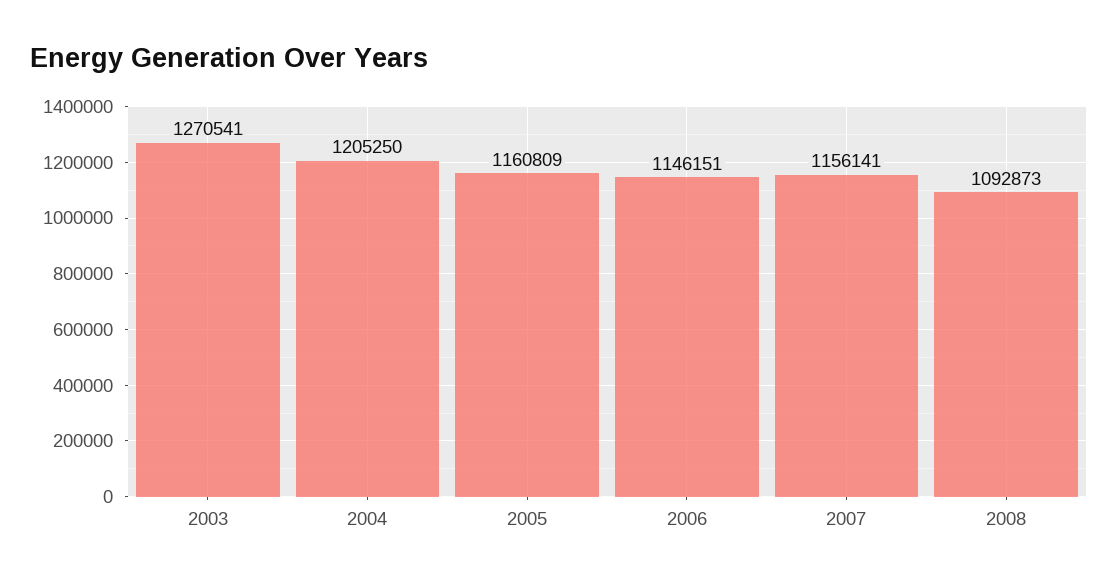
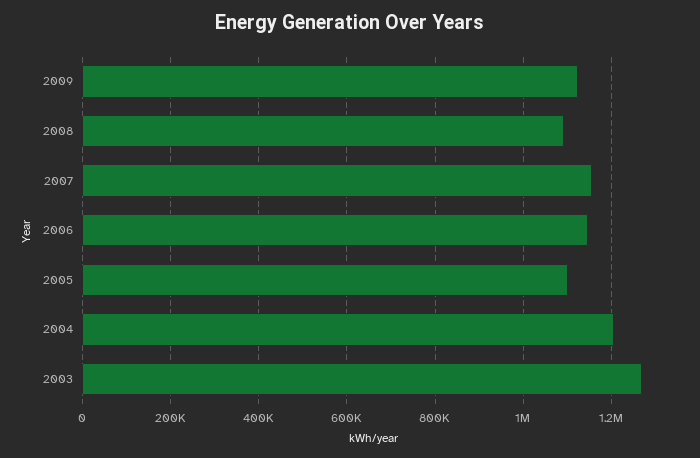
2005: 1160809 -> 1100000
2009: none -> 1120000

